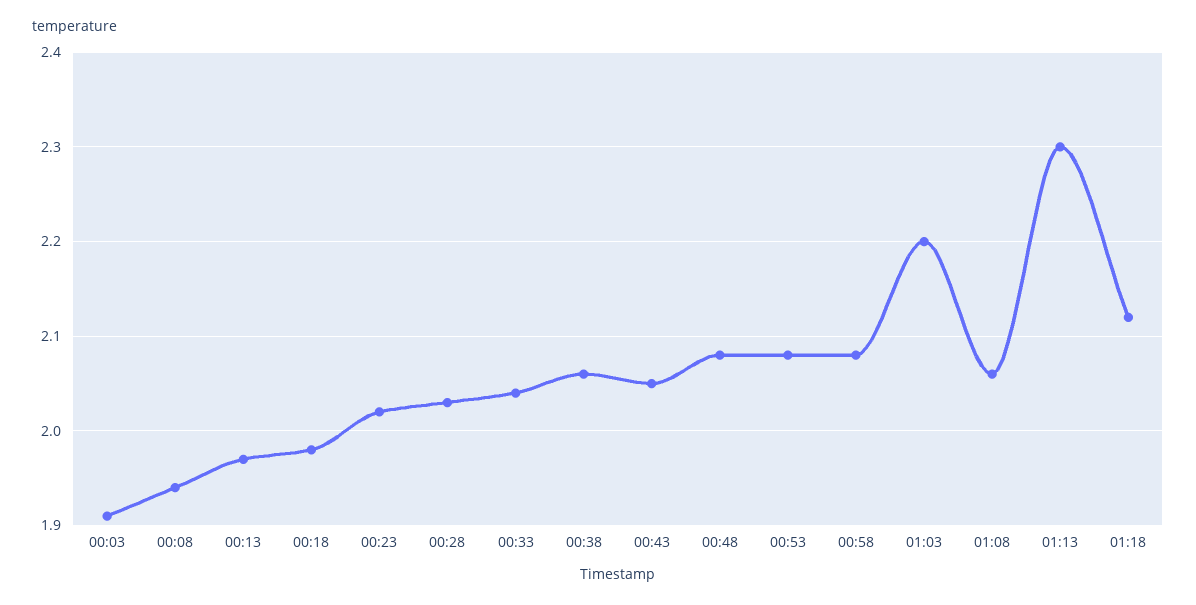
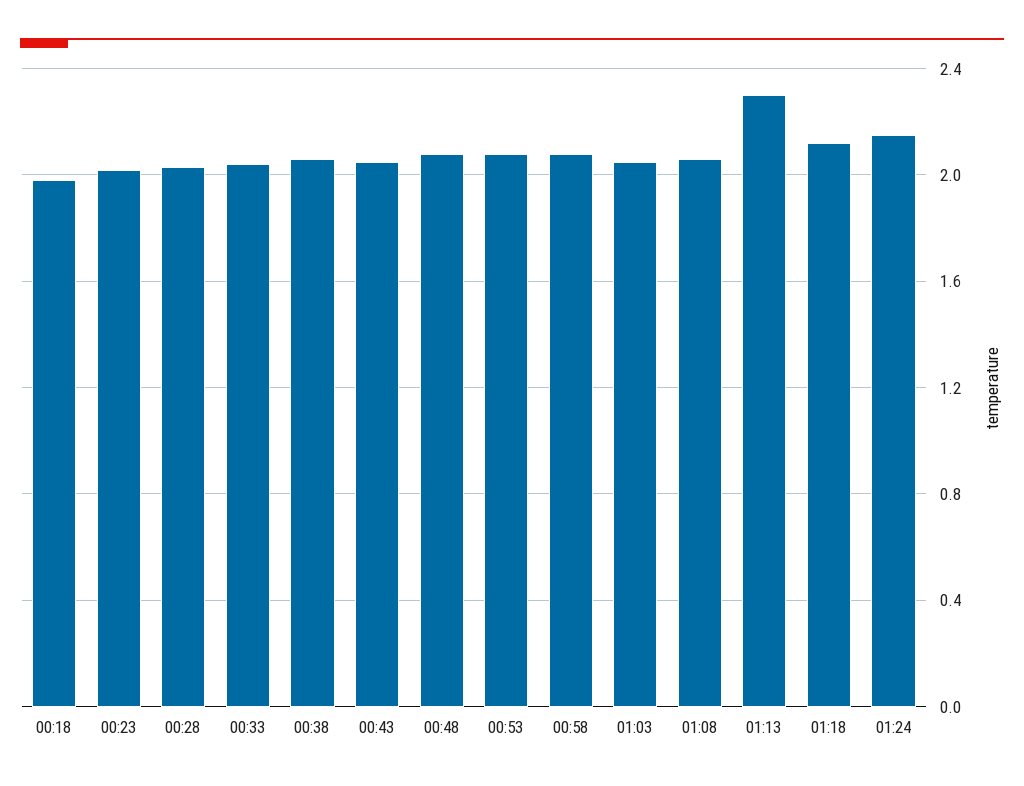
00:03: 1.91 -> none
00:08: 1.94 -> none
00:13: 1.97 -> none
01:03: 2.2 -> 2.05
01:24: none -> 2.15

